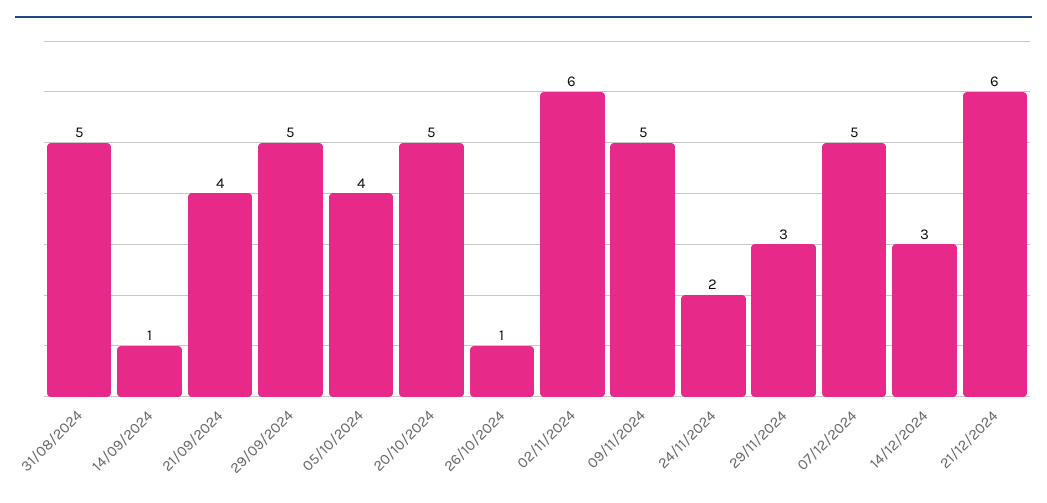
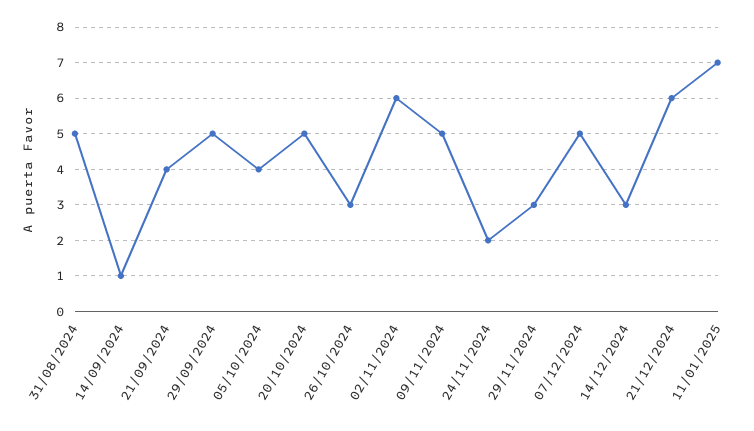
26/10/2024: 1 -> 3
11/01/2025: none -> 7

